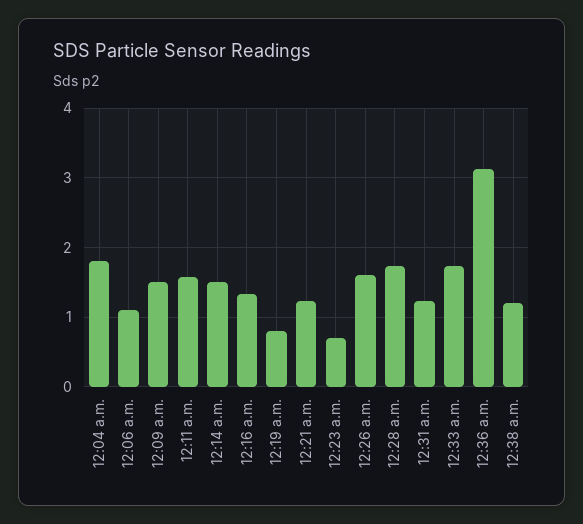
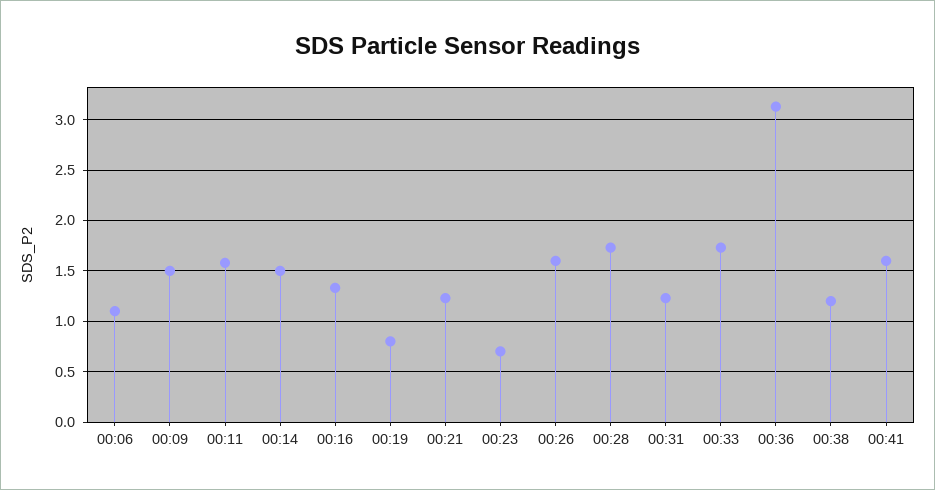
12:04 a.m.: 1.8 -> none
00:41: none -> 1.6

